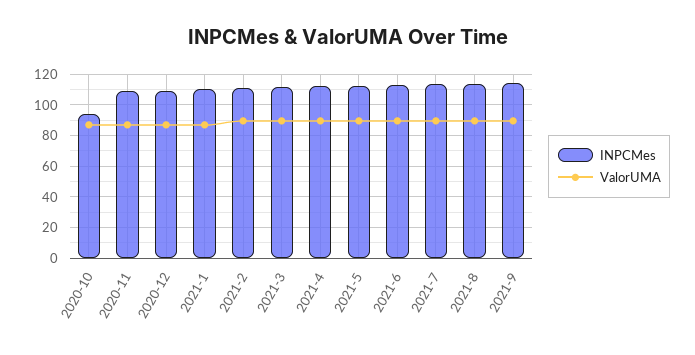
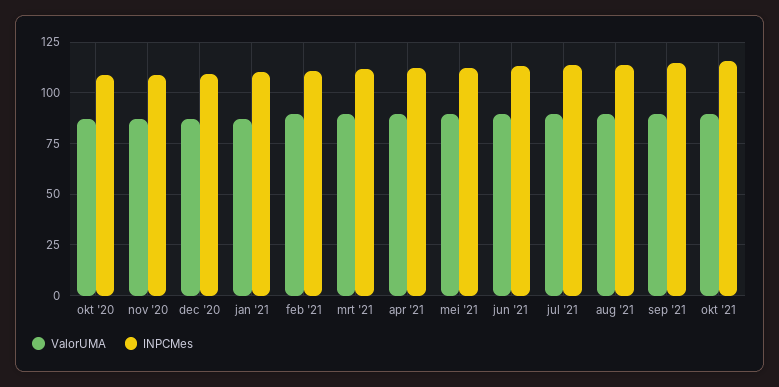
INPCMes, 2020-10: 95 -> 110
ValorUMA, okt '21: none -> 90
INPCMes, okt '21: none -> 115

